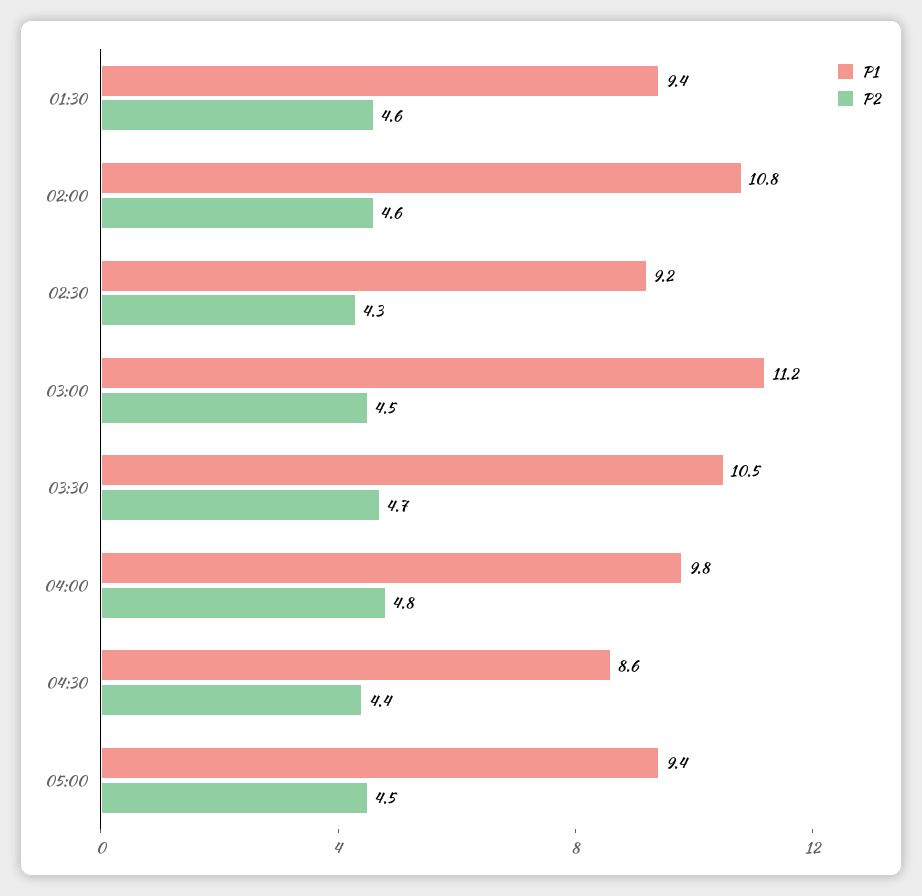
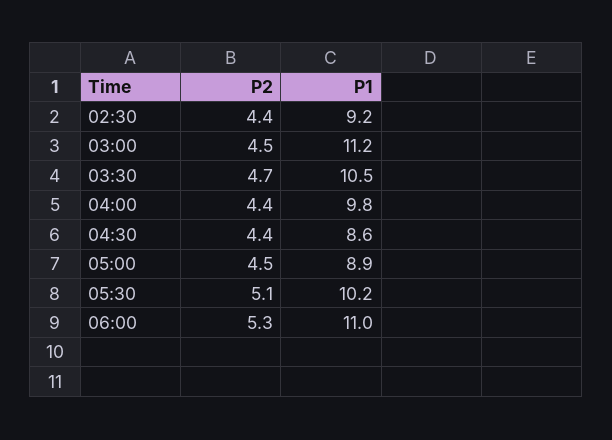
P1, 01:30: 9.4 -> none
P2, 01:30: 4.6 -> none
P1, 02:00: 10.8 -> none
P2, 02:00: 4.6 -> none
P2, 02:30: 4.3 -> 4.4
P2, 04:00: 4.8 -> 4.4
P1, 05:00: 9.4 -> 8.9
P2, 05:30: none -> 5.1
P1, 05:30: none -> 10.2
P2, 06:00: none -> 5.3
P1, 06:00: none -> 11

